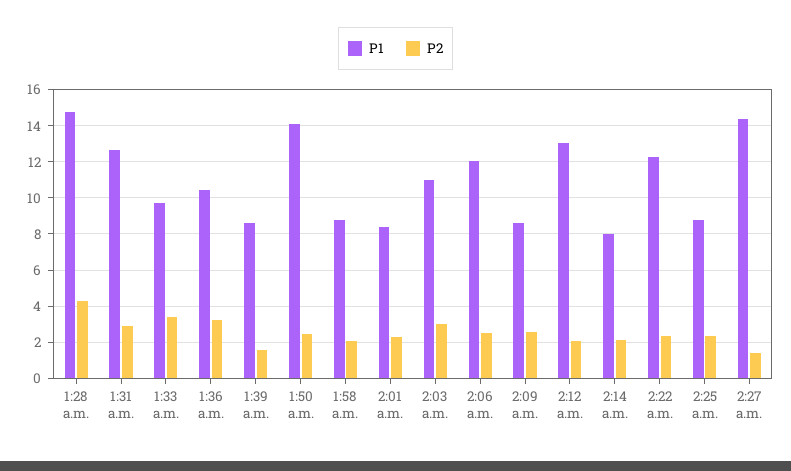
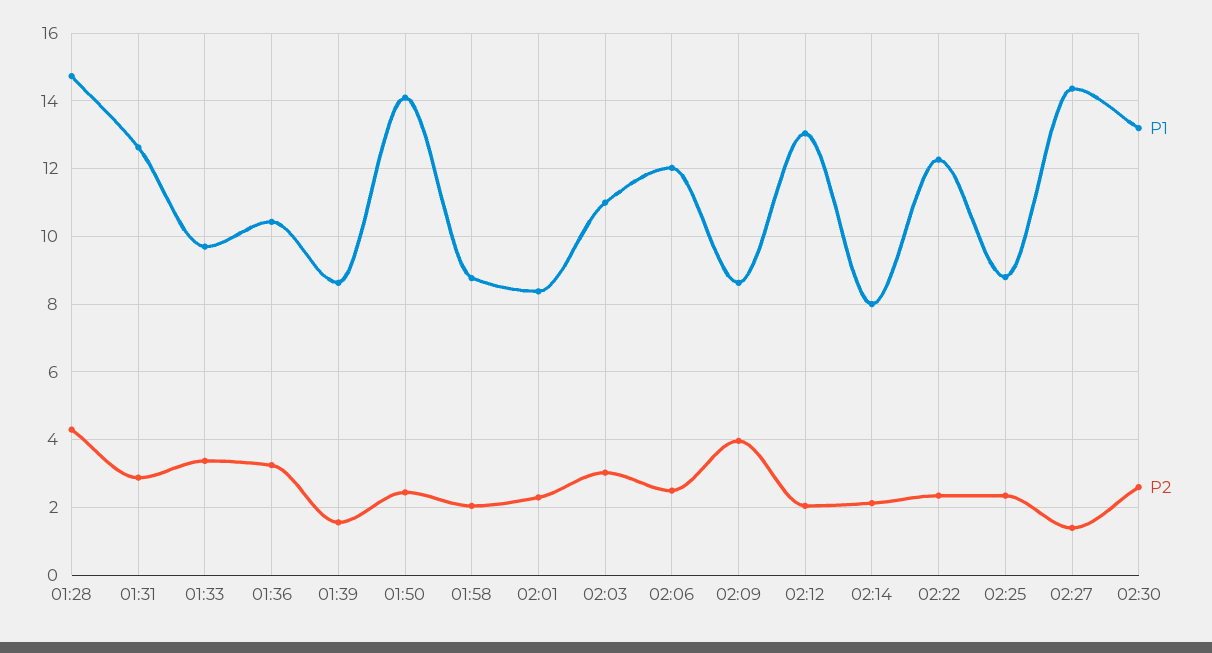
P2, 2:09 a.m.: 2.5 -> 4
P1, 02:30: none -> 13.2
P2, 02:30: none -> 2.6

